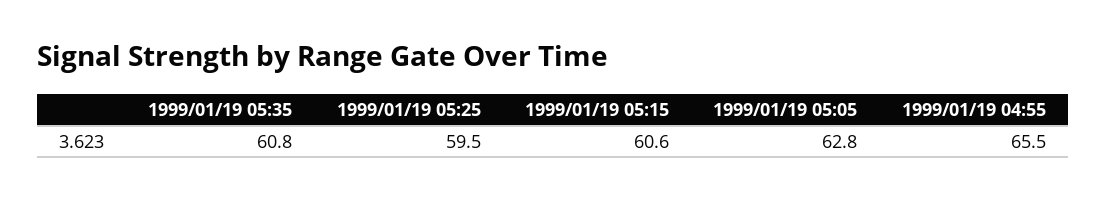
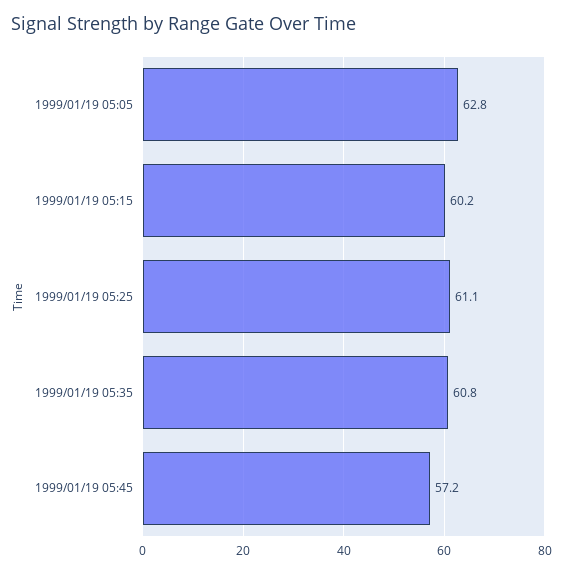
1999/01/19 05:25: 59.5 -> 61.1
1999/01/19 05:15: 60.6 -> 60.2
1999/01/19 04:55: 65.5 -> none
1999/01/19 05:45: none -> 57.2

